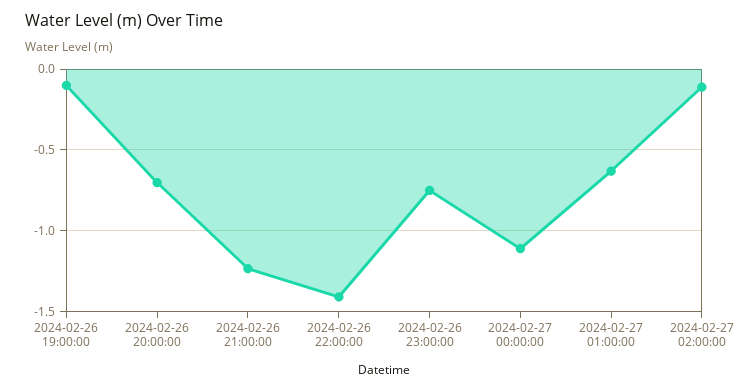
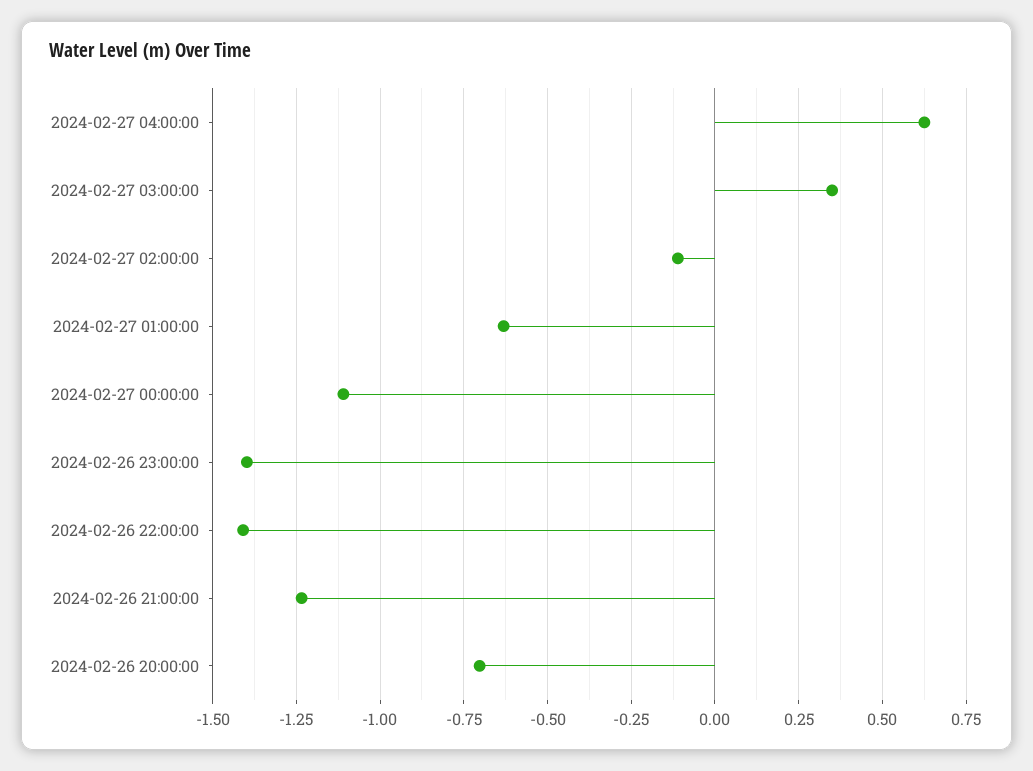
2024-02-26 19:00:00: -0.1 -> none
2024-02-26 23:00:00: -0.75 -> -1.4
2024-02-27 04:00:00: none -> 0.625
2024-02-27 03:00:00: none -> 0.35

